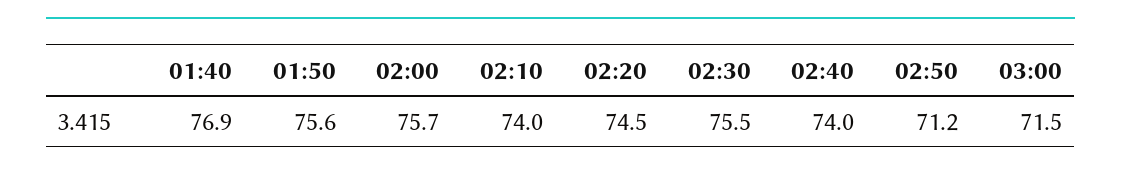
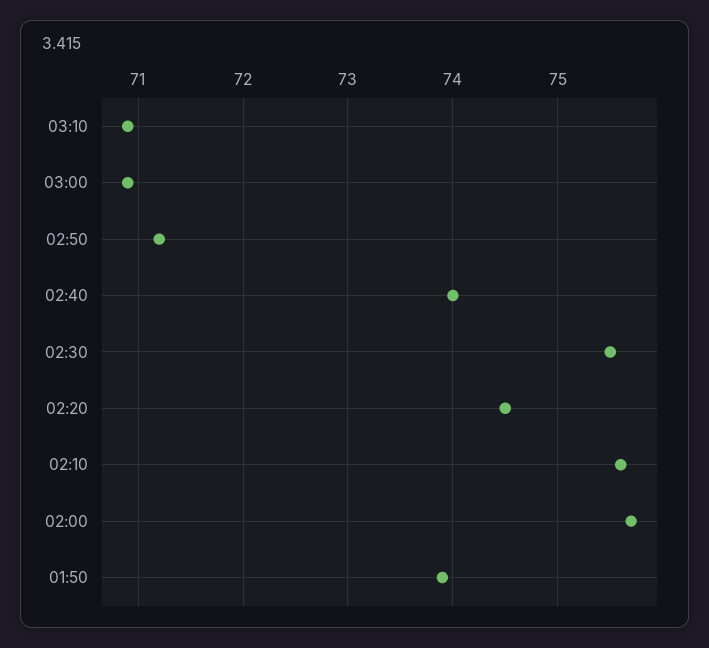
01:40: 76.9 -> none
01:50: 75.6 -> 73.9
02:10: 74 -> 75.6
03:00: 71.5 -> 70.9
03:10: none -> 70.9

